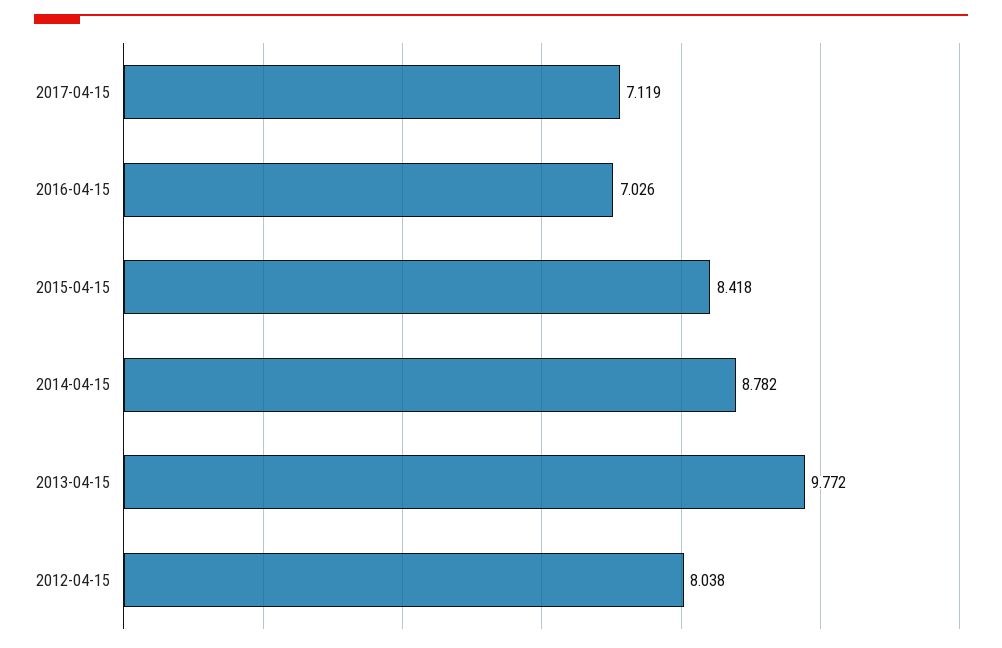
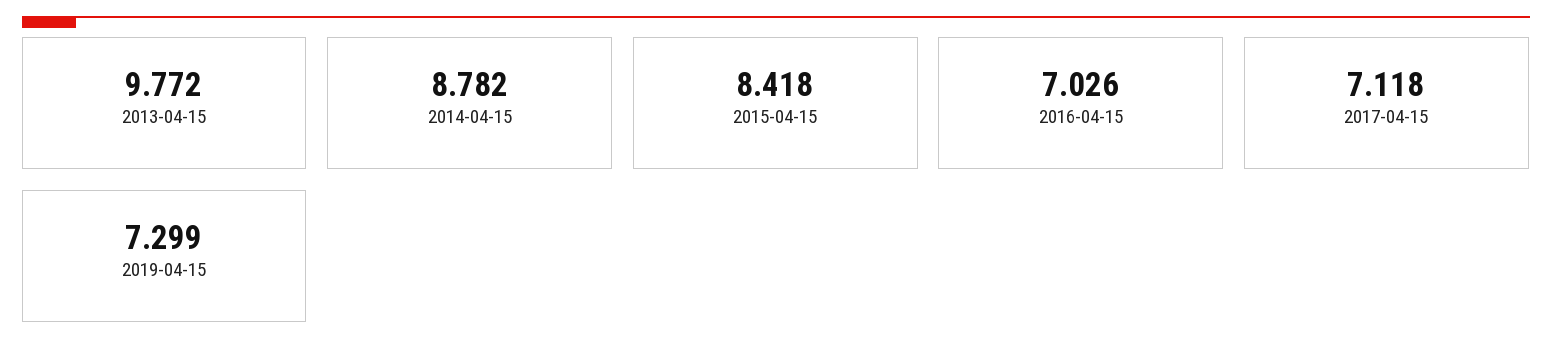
2017-04-15: 7.119 -> 7.118
2012-04-15: 8.038 -> none
2019-04-15: none -> 7.299

